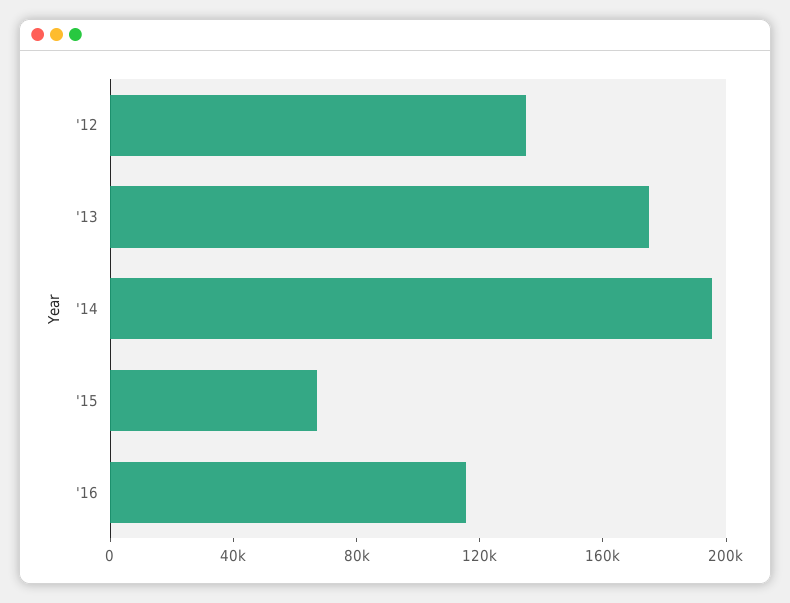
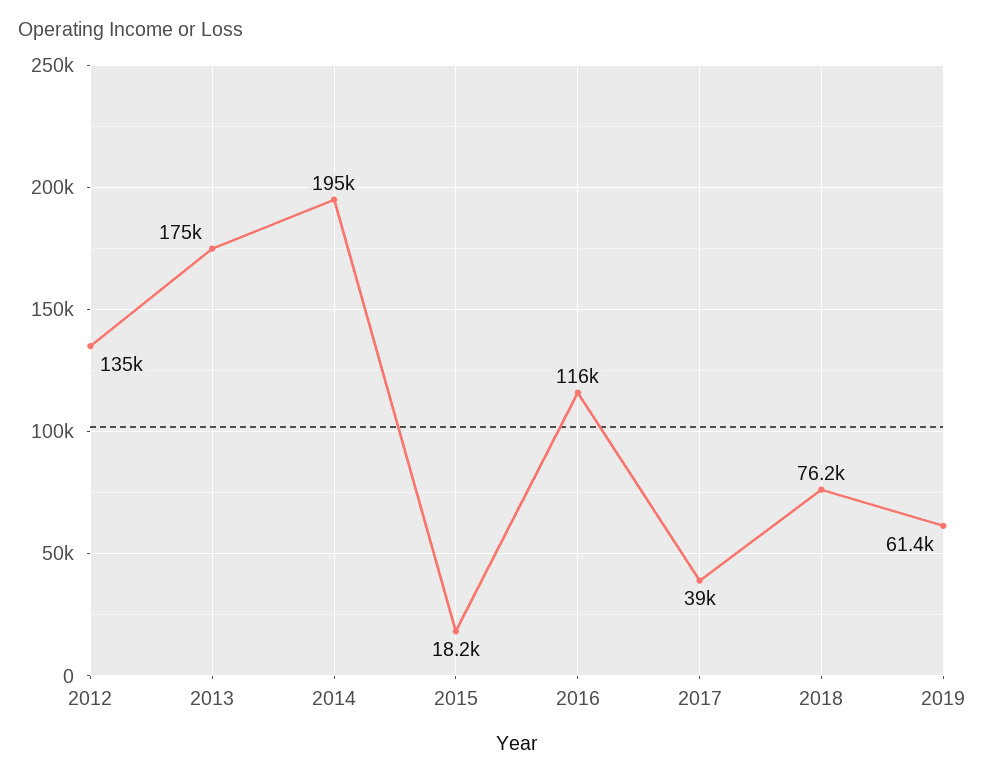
'15: 70000 -> 18200
2017: none -> 39000
2018: none -> 76200
2019: none -> 61400

